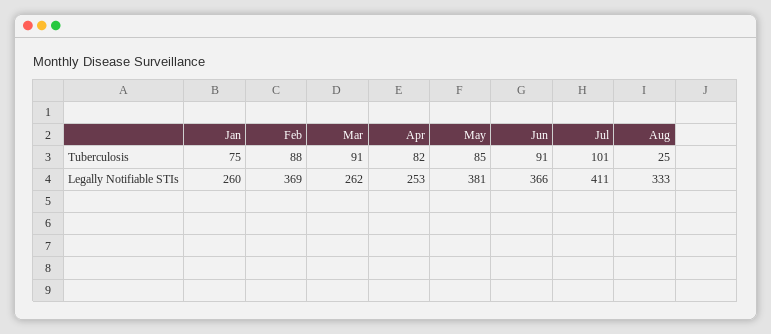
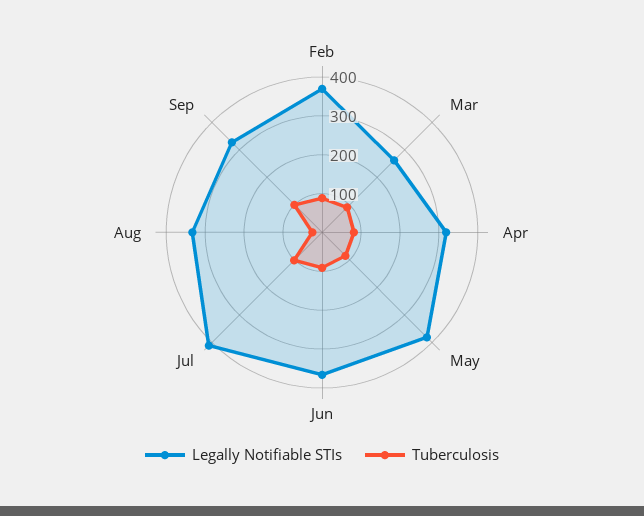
Tuberculosis, Jan: 75 -> none
Legally Notifiable STIs, Jan: 260 -> none
Legally Notifiable STIs, Apr: 253 -> 325
Legally Notifiable STIs, Sep: none -> 325
Tuberculosis, Sep: none -> 100

